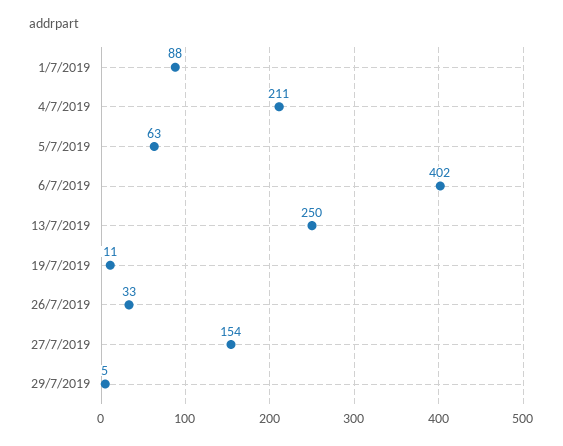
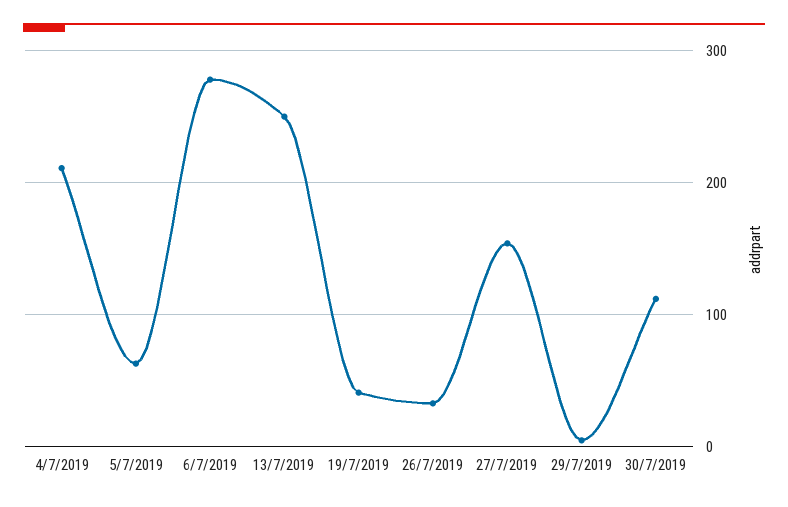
1/7/2019: 88 -> none
6/7/2019: 402 -> 280
19/7/2019: 11 -> 40
30/7/2019: none -> 110

